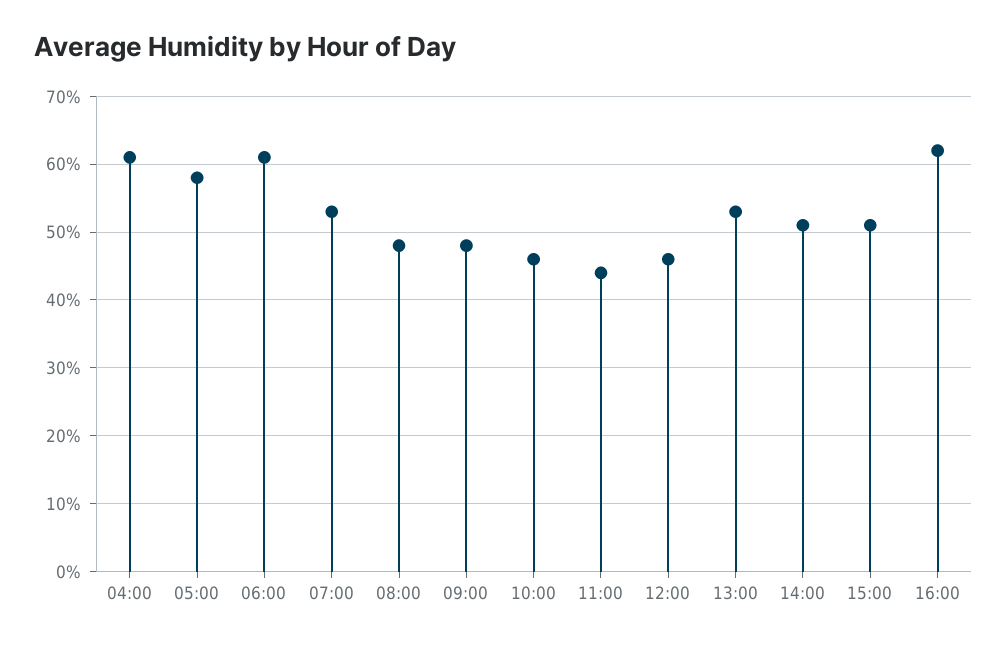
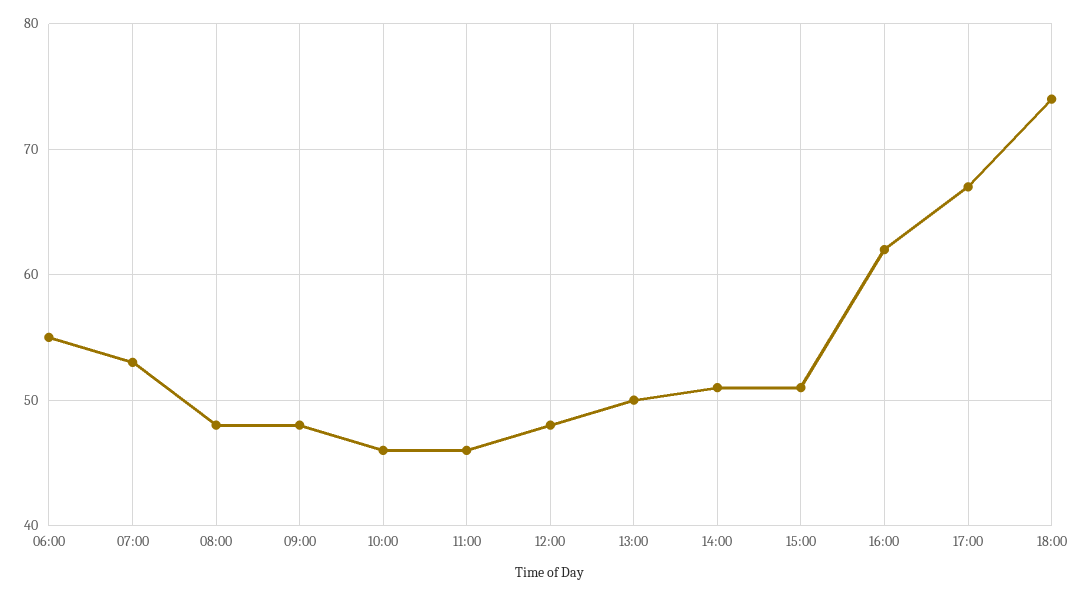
04:00: 61 -> none
05:00: 58 -> none
06:00: 61 -> 55
11:00: 44 -> 46
12:00: 46 -> 48
13:00: 53 -> 50
17:00: none -> 67
18:00: none -> 74

